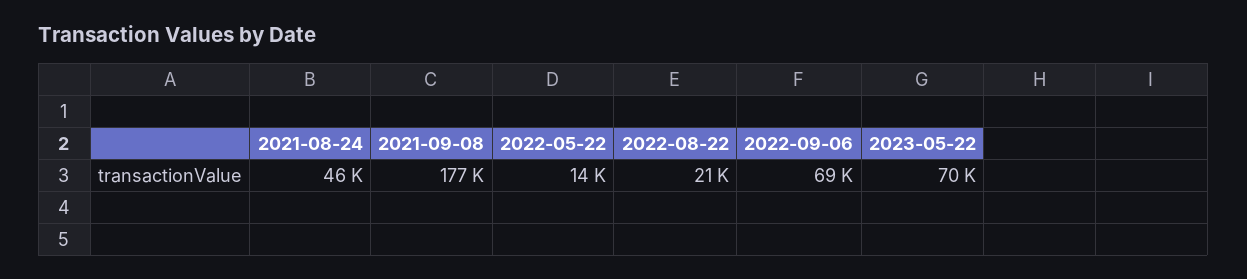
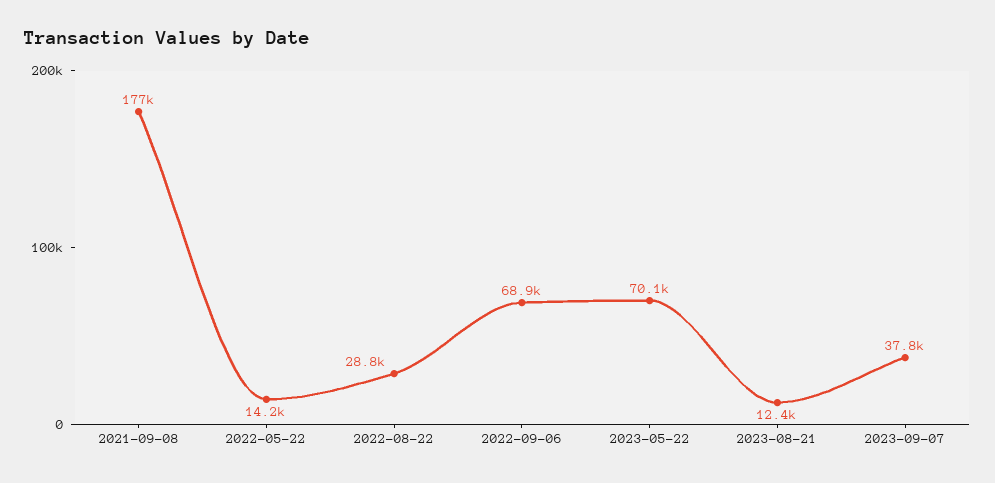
2021-08-24: 46000 -> none
2022-08-22: 21000 -> 28800
2023-08-21: none -> 12400
2023-09-07: none -> 37800

